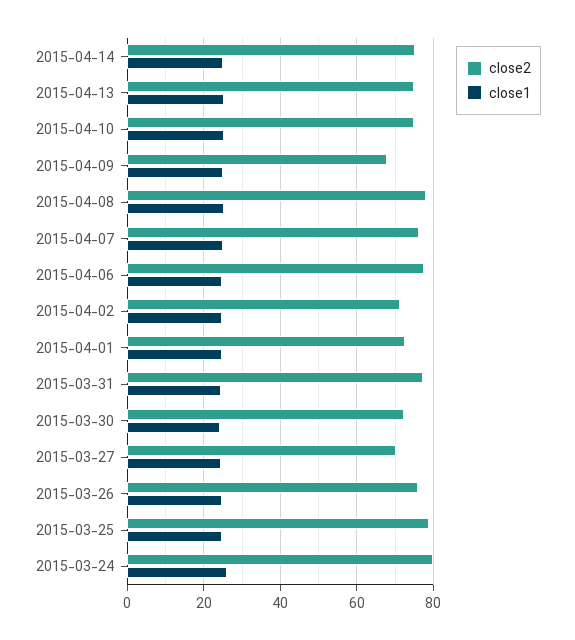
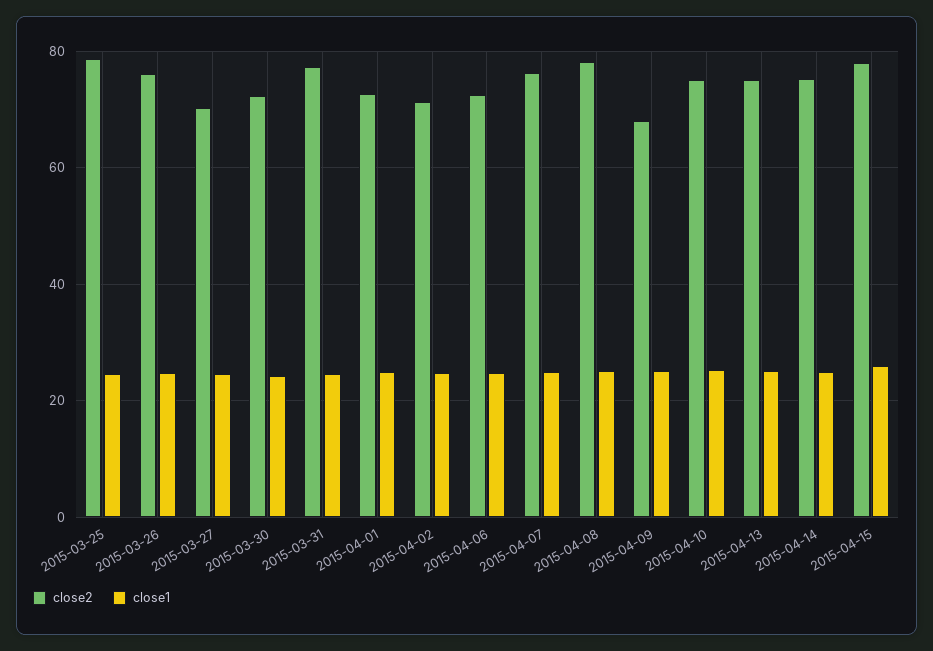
close2, 2015-04-06: 78 -> 72
close2, 2015-03-24: 80 -> none
close1, 2015-03-24: 26 -> none
close2, 2015-04-15: none -> 78
close1, 2015-04-15: none -> 26

